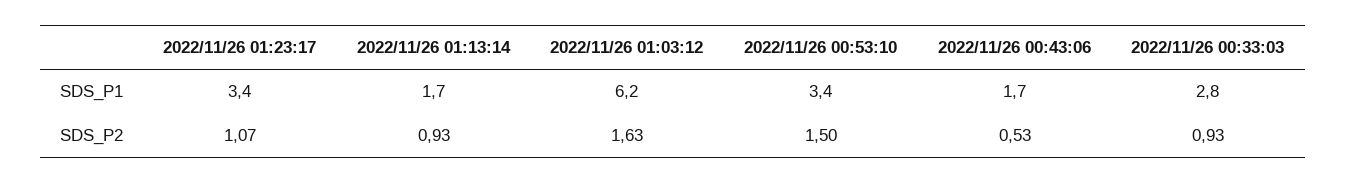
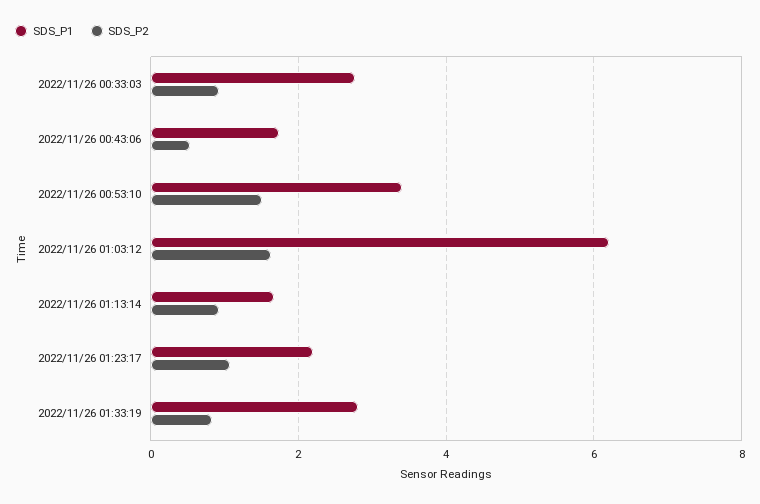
SDS_P1, 2022/11/26 01:23:17: 3.4 -> 2.2
SDS_P1, 2022/11/26 01:33:19: none -> 2.8
SDS_P2, 2022/11/26 01:33:19: none -> 0.8

